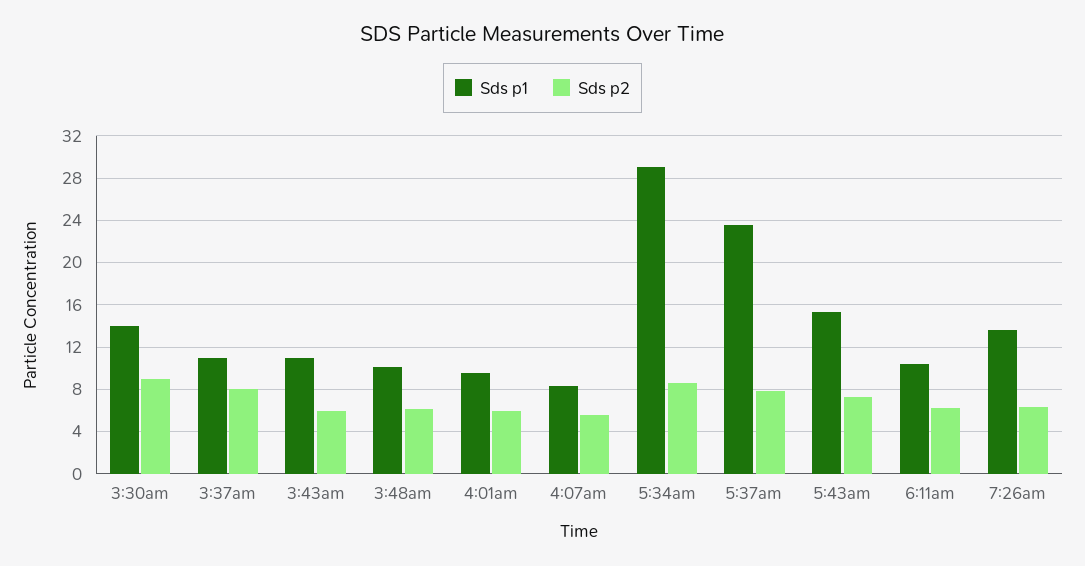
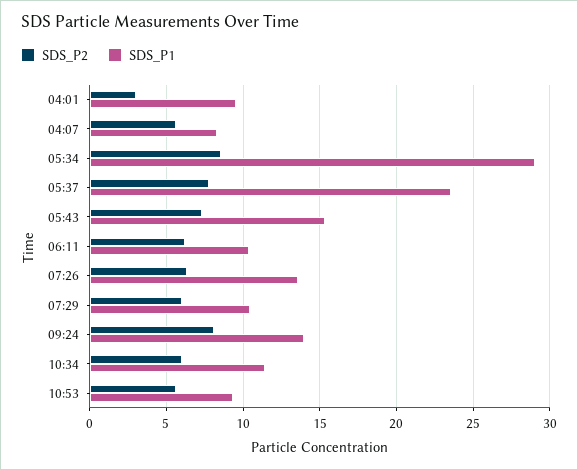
Sds p1, 3:30am: 14 -> none
Sds p2, 3:30am: 9 -> none
Sds p1, 3:37am: 11 -> none
Sds p2, 3:37am: 8 -> none
Sds p1, 3:43am: 11 -> none
Sds p2, 3:43am: 6 -> none
Sds p1, 3:48am: 10 -> none
Sds p2, 3:48am: 6 -> none
Sds p2, 4:01am: 6 -> 3
Sds p2, 07:29: none -> 6
Sds p1, 07:29: none -> 10.5
Sds p2, 09:24: none -> 8
Sds p1, 09:24: none -> 14
Sds p2, 10:34: none -> 6
Sds p1, 10:34: none -> 11.5
Sds p2, 10:53: none -> 5.5
Sds p1, 10:53: none -> 9.5

